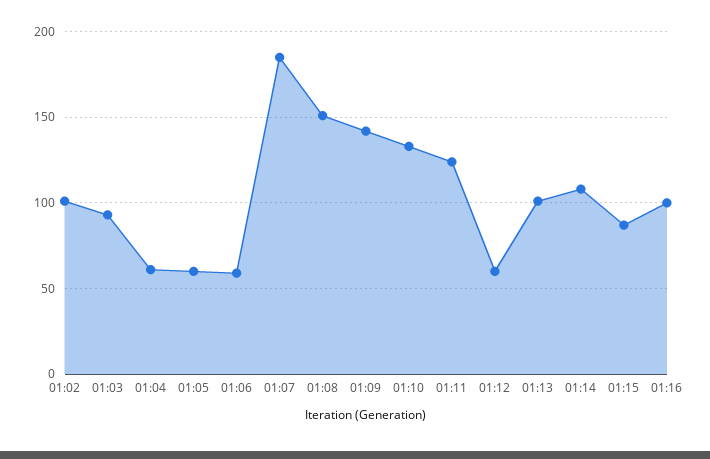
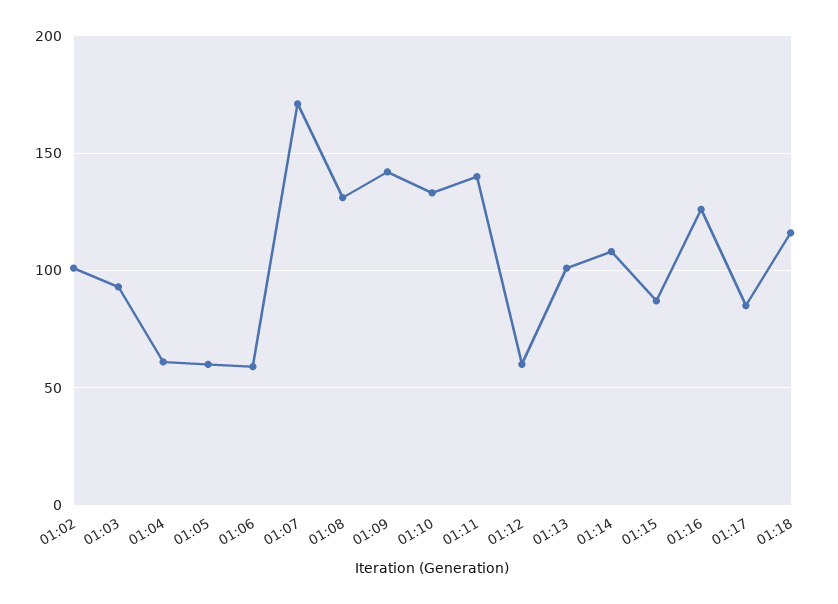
01:07: 185 -> 170
01:08: 150 -> 130
01:11: 125 -> 140
01:16: 100 -> 125
01:17: none -> 85
01:18: none -> 115

